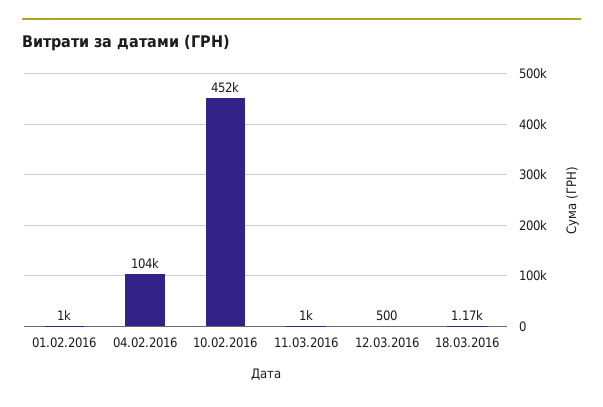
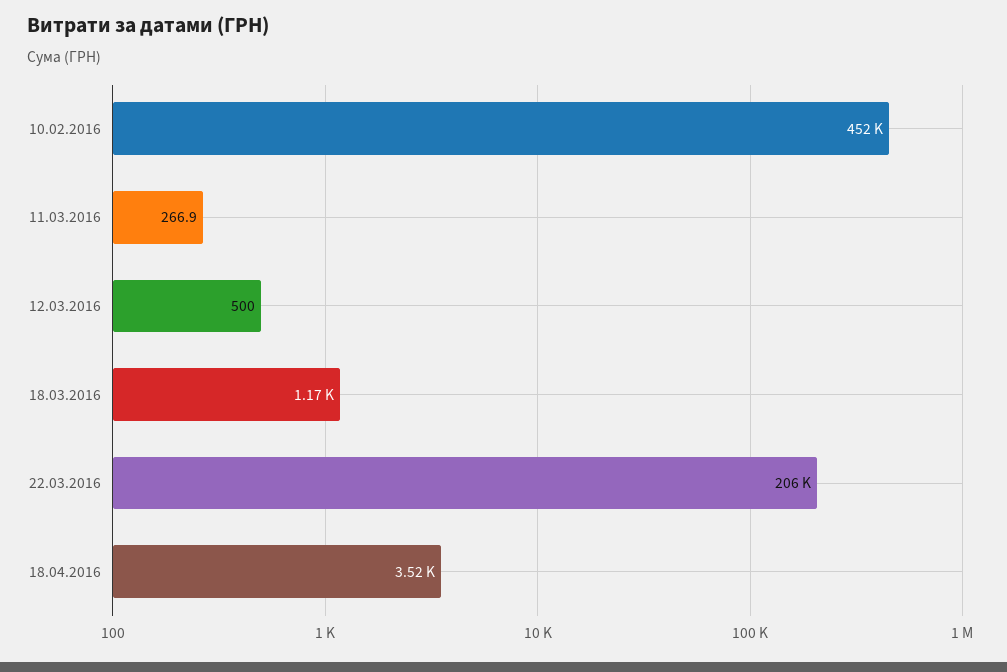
01.02.2016: 1000 -> none
04.02.2016: 104000 -> none
11.03.2016: 1000 -> 266.9
22.03.2016: none -> 206000
18.04.2016: none -> 3520

